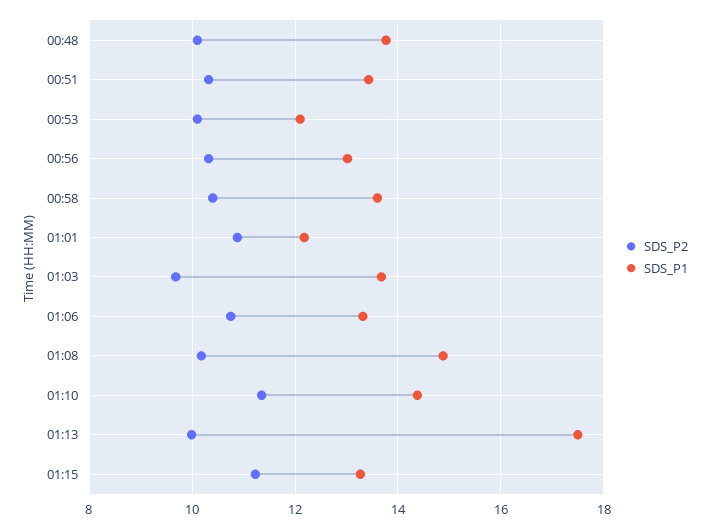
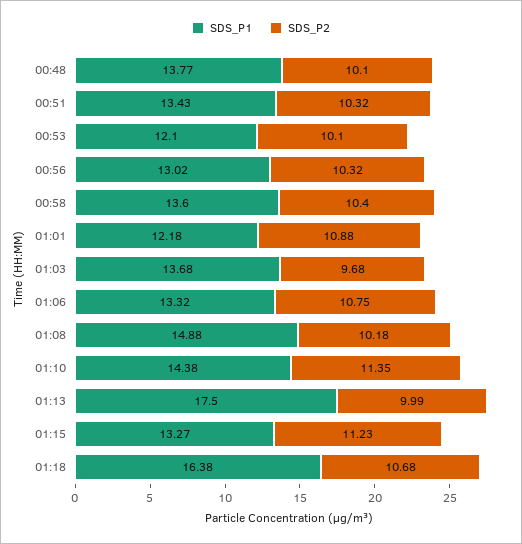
SDS_P1, 01:18: none -> 16.38
SDS_P2, 01:18: none -> 10.68

